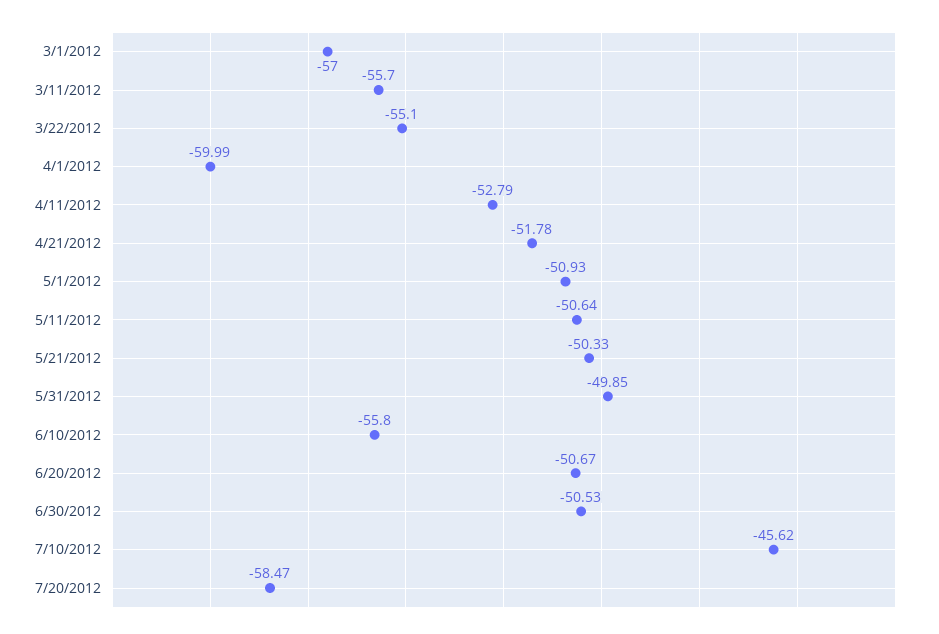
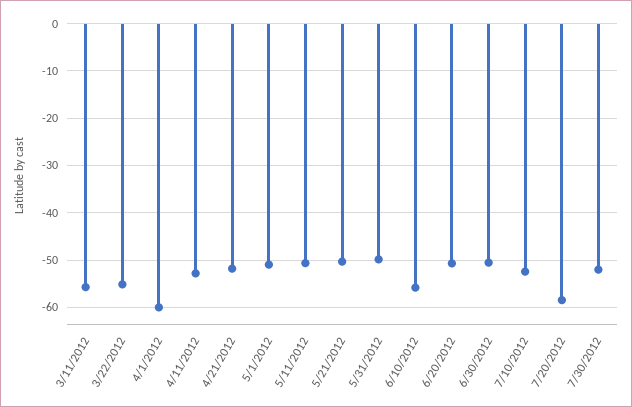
3/1/2012: -57 -> none
7/10/2012: -45.62 -> -52
7/30/2012: none -> -52

